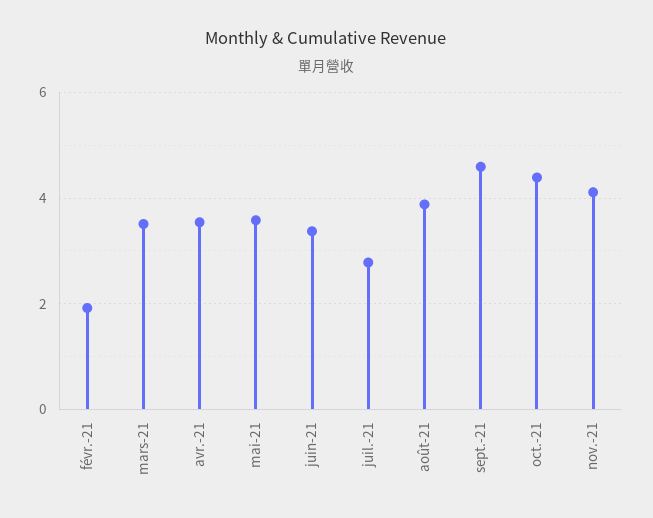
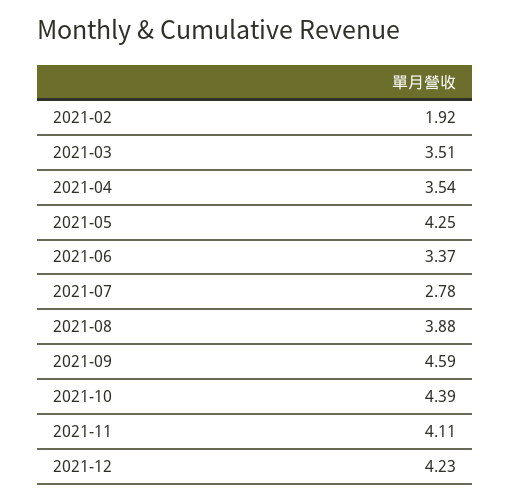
mai-21: 3.6 -> 4.25
2021-12: none -> 4.23

